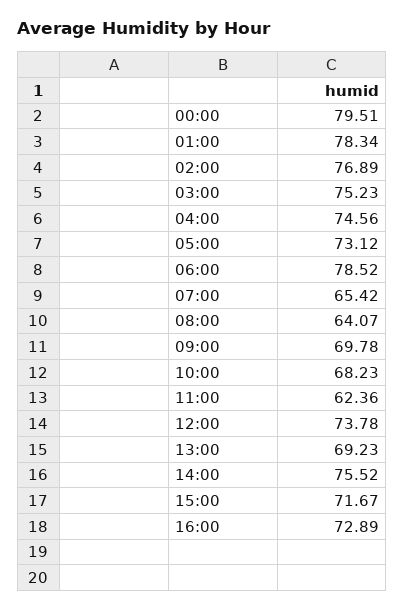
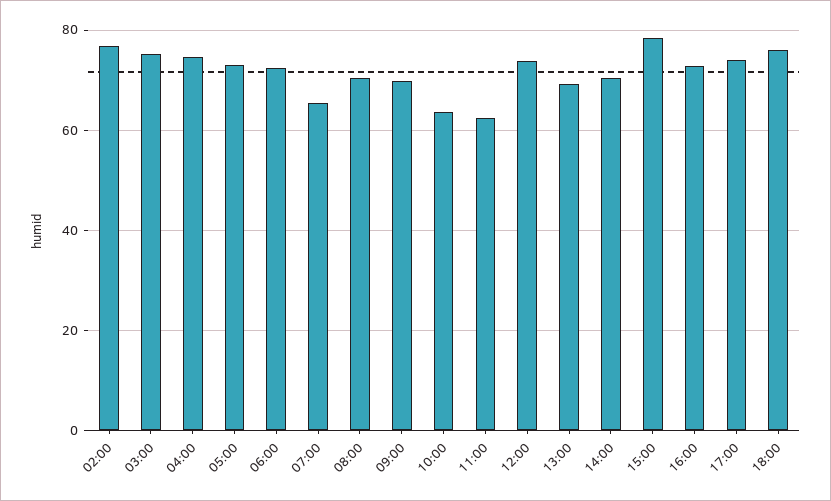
00:00: 79.51 -> none
01:00: 78.34 -> none
06:00: 78.52 -> 72
08:00: 64.07 -> 70
10:00: 68.23 -> 64
14:00: 75.52 -> 70
15:00: 71.67 -> 78
17:00: none -> 74
18:00: none -> 76

